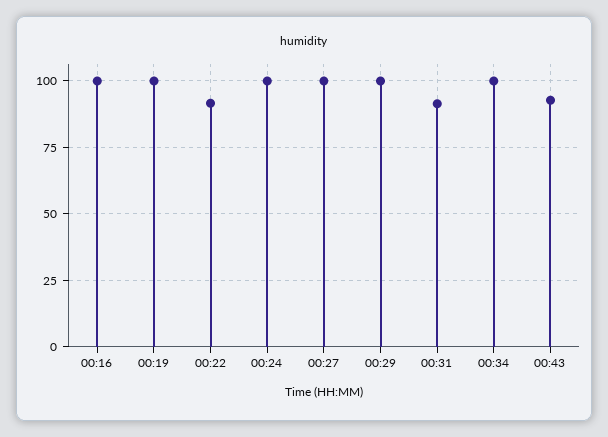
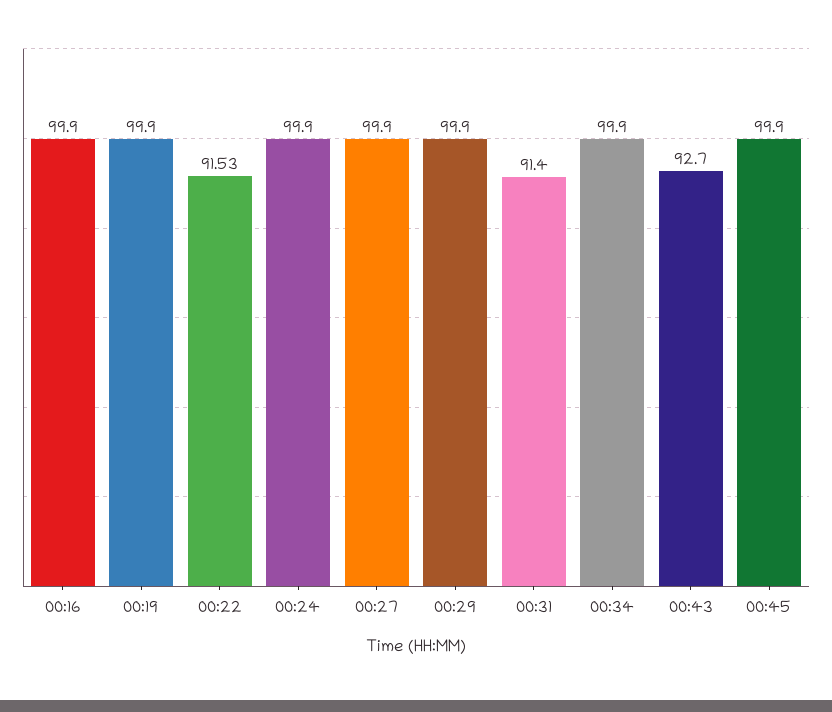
00:45: none -> 99.9

